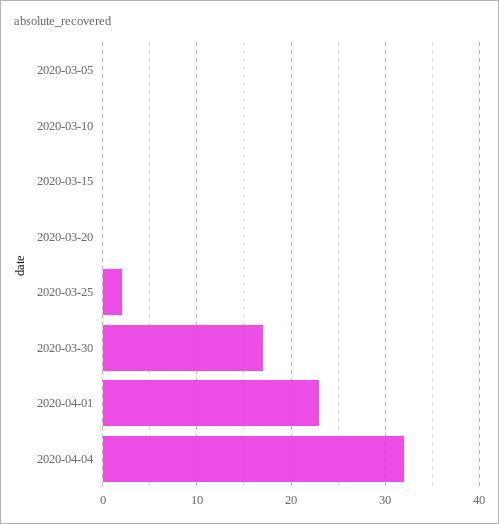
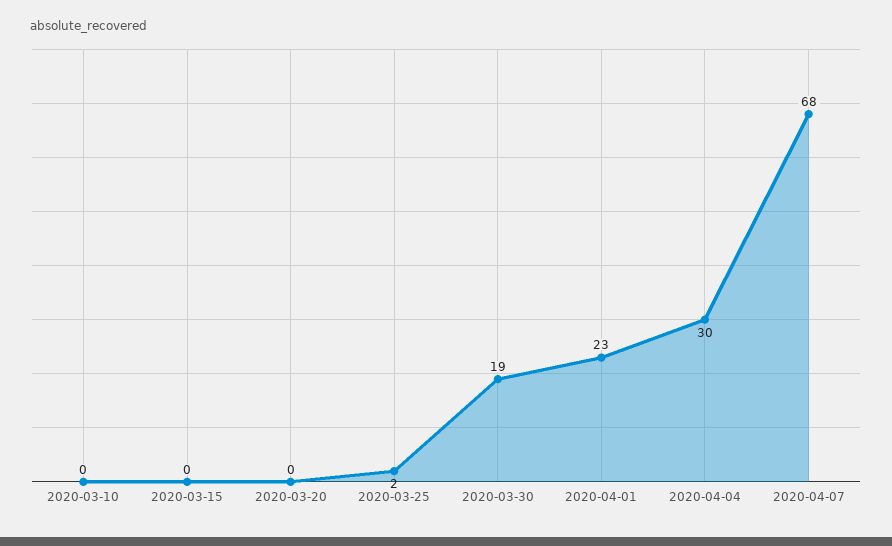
2020-03-05: 0 -> none
2020-03-30: 17 -> 19
2020-04-04: 32 -> 30
2020-04-07: none -> 68

